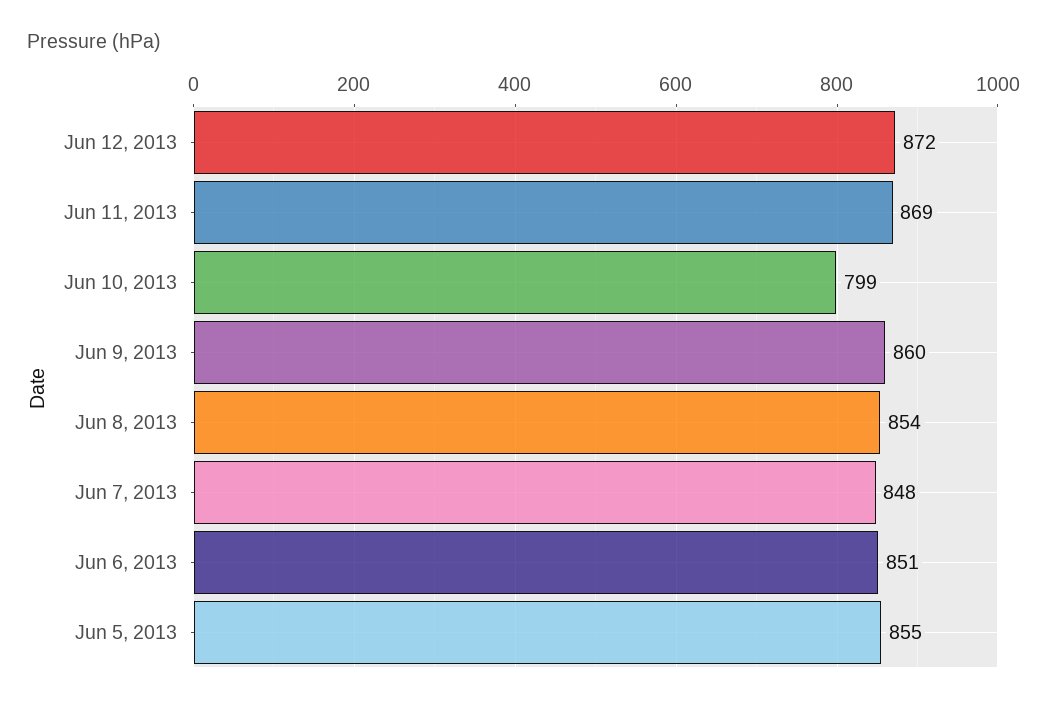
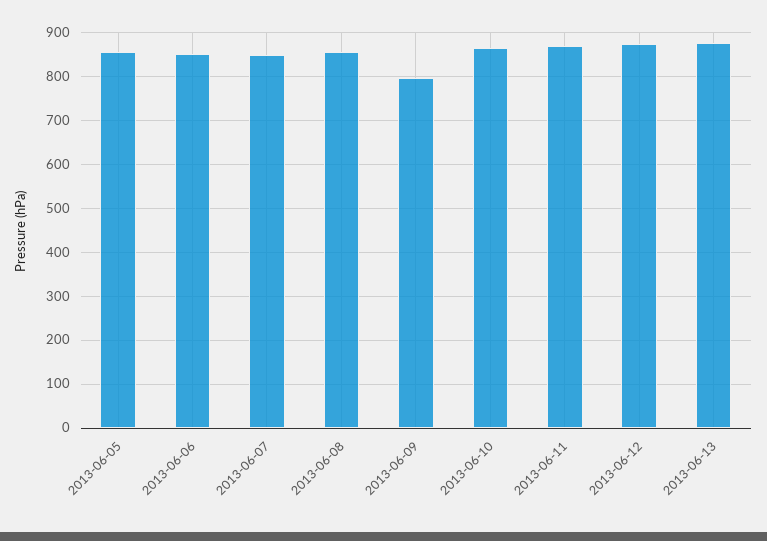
Jun 10, 2013: 799 -> 860
Jun 9, 2013: 860 -> 800
2013-06-13: none -> 880

